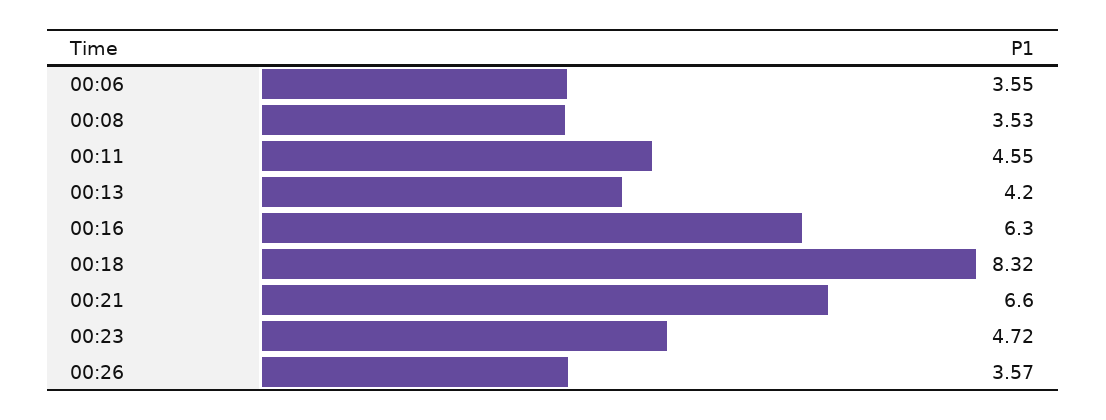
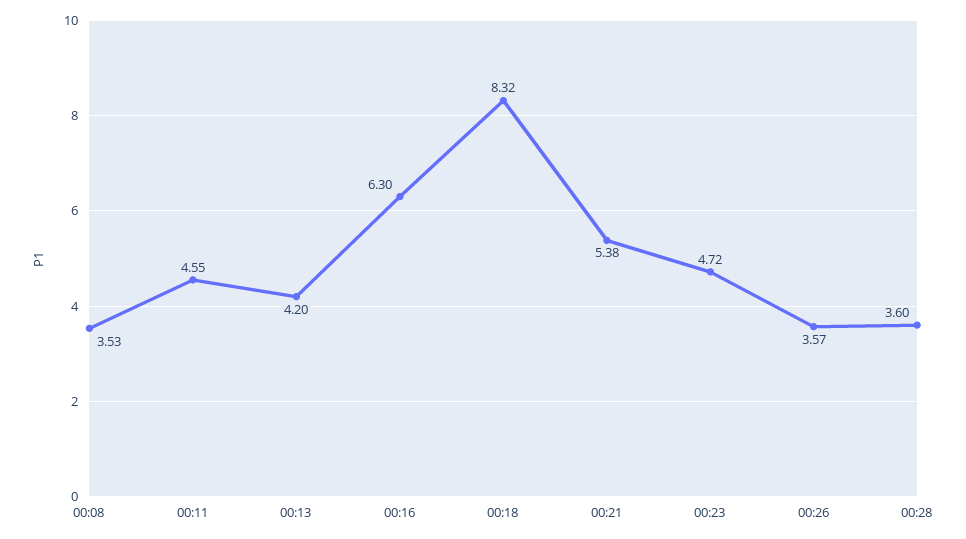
00:06: 3.55 -> none
00:21: 6.6 -> 5.38
00:28: none -> 3.6

